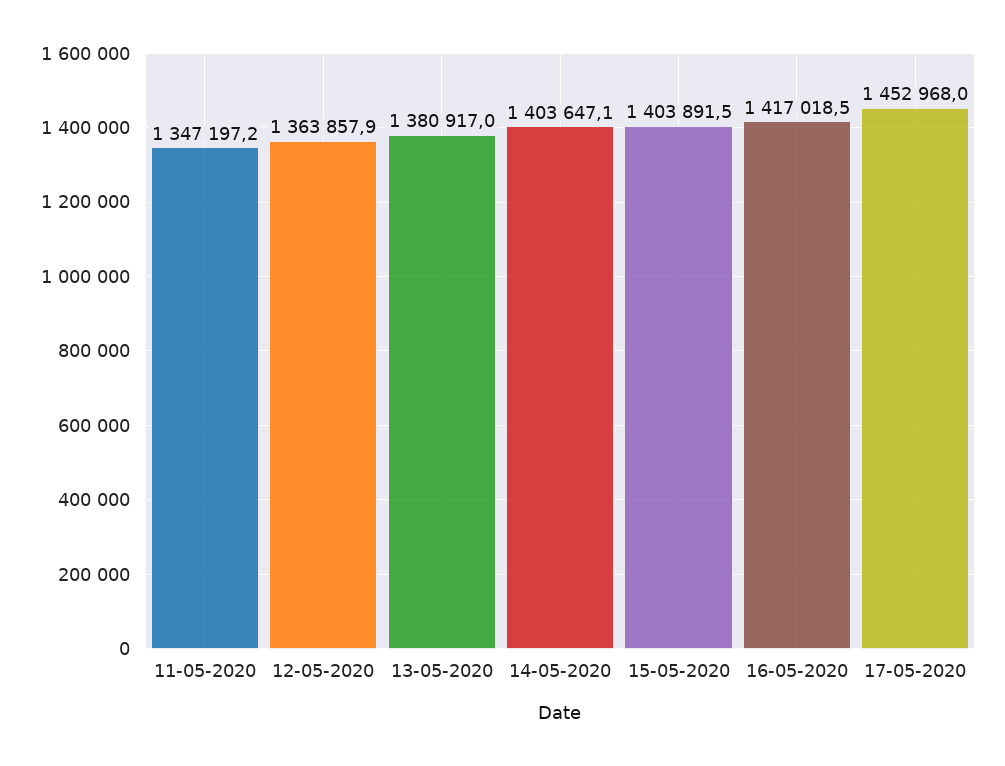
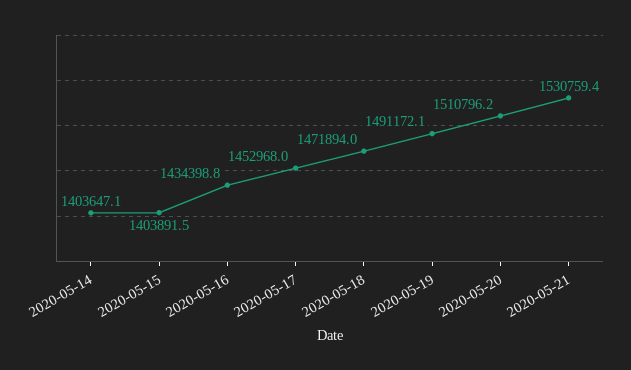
11-05-2020: 1347197.2 -> none
12-05-2020: 1363857.9 -> none
13-05-2020: 1380917 -> none
16-05-2020: 1417018.5 -> 1434398.8
2020-05-18: none -> 1471894
2020-05-19: none -> 1491172.1
2020-05-20: none -> 1510796.2
2020-05-21: none -> 1530759.4

